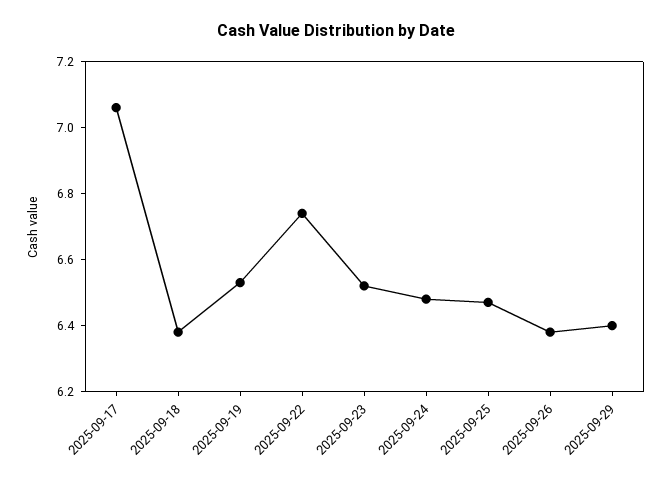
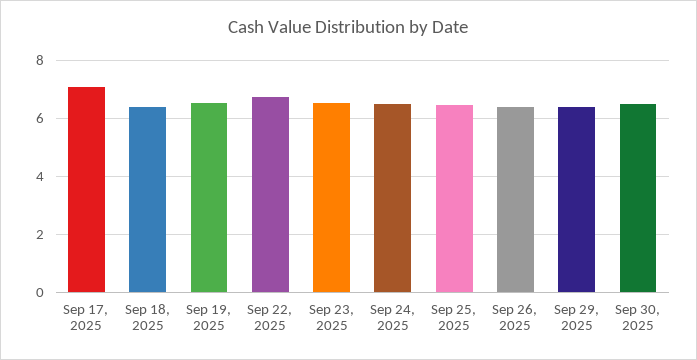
Sep 30, 2025: none -> 6.5

